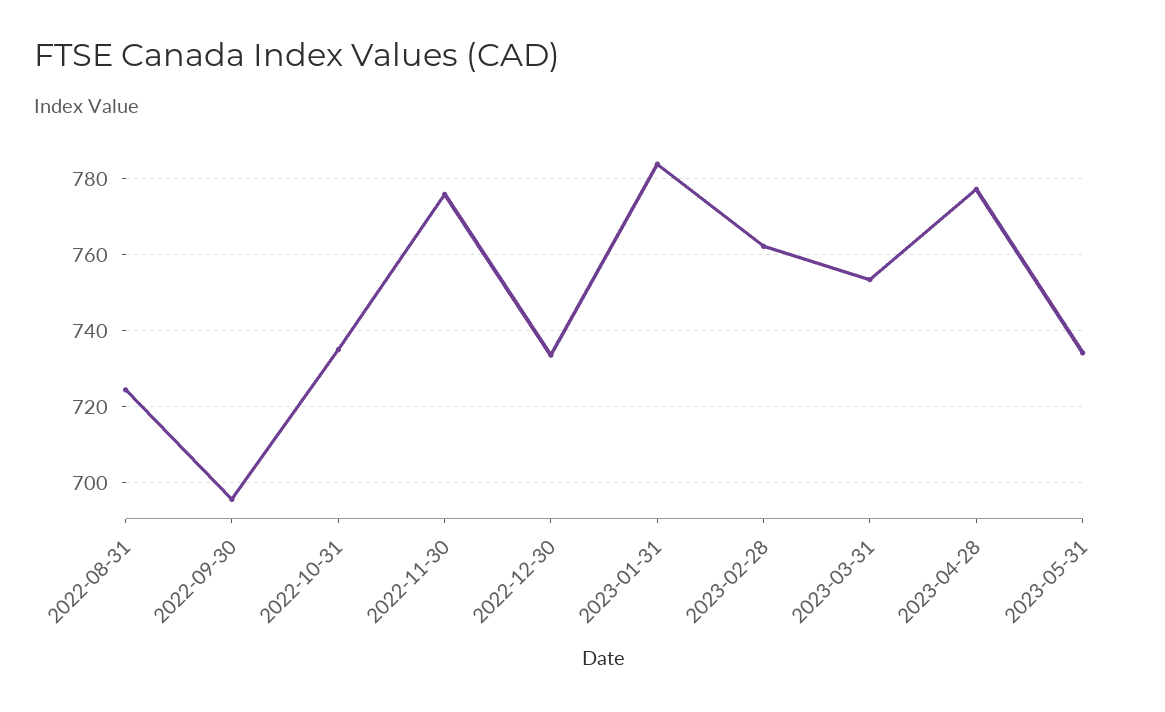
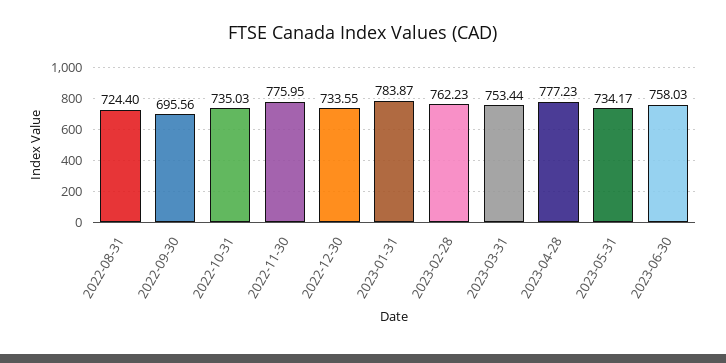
2023-06-30: none -> 758.03

